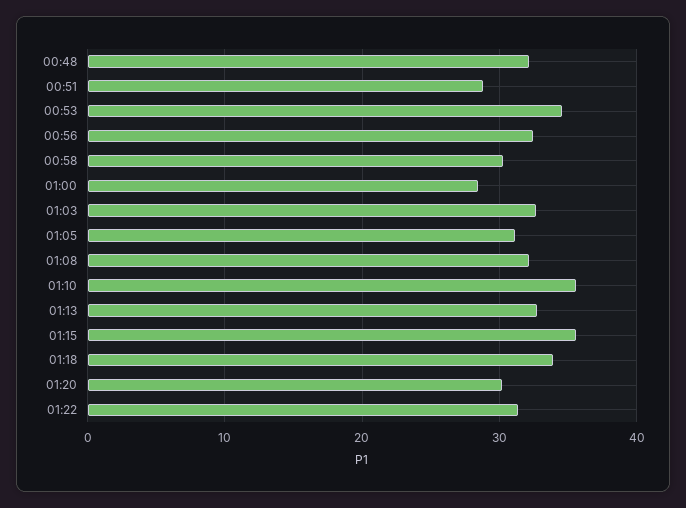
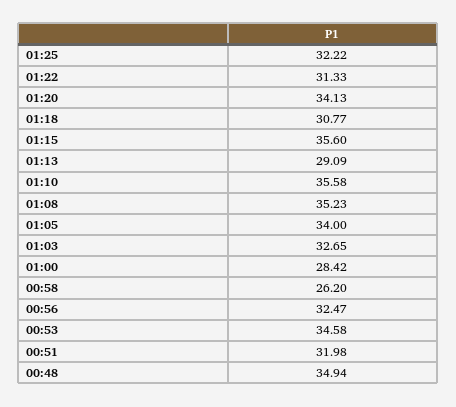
00:48: 32 -> 34.94
00:51: 29 -> 31.98
00:58: 30 -> 26.2
01:05: 31 -> 34
01:08: 32 -> 35.23
01:13: 33 -> 29.09
01:18: 34 -> 30.77
01:20: 30 -> 34.13
01:25: none -> 32.22

